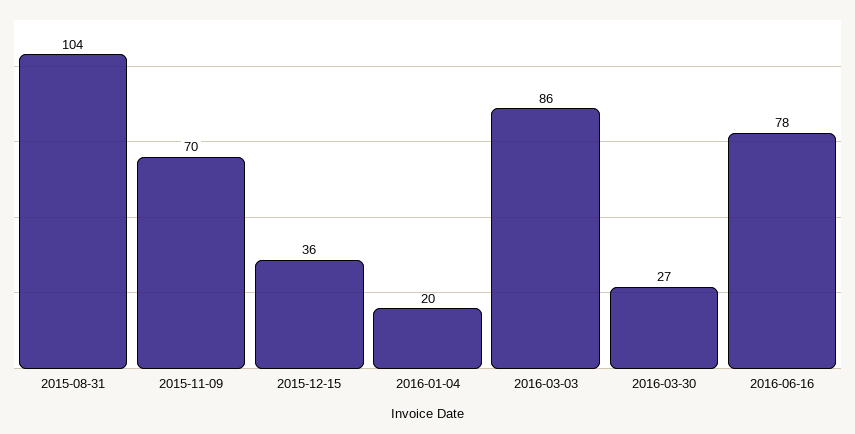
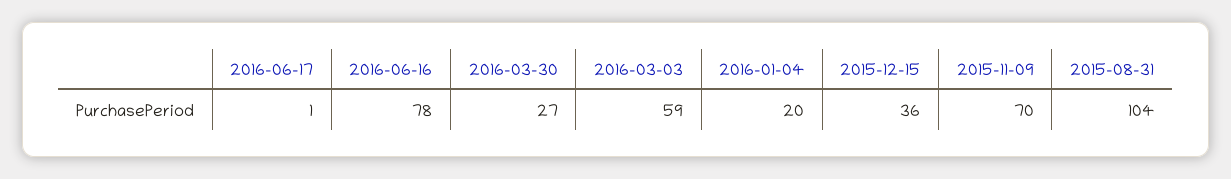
2016-03-03: 86 -> 59
2016-06-17: none -> 1

